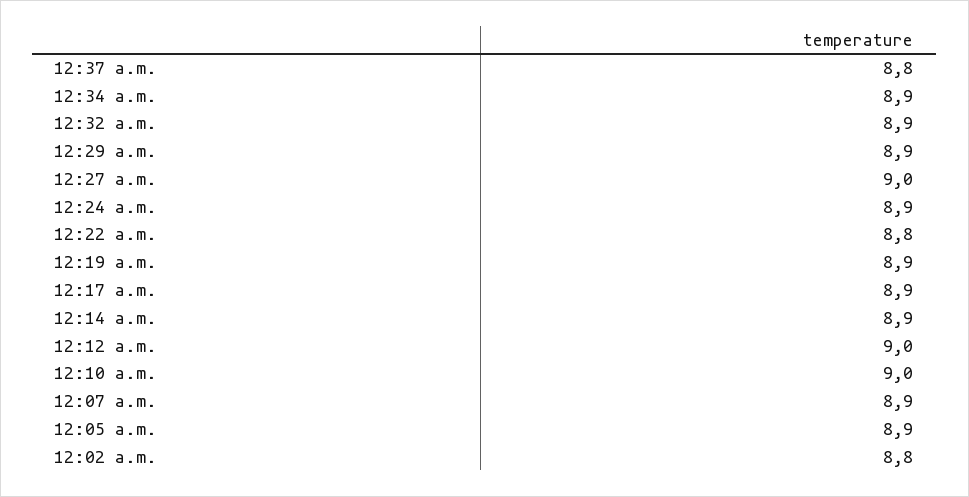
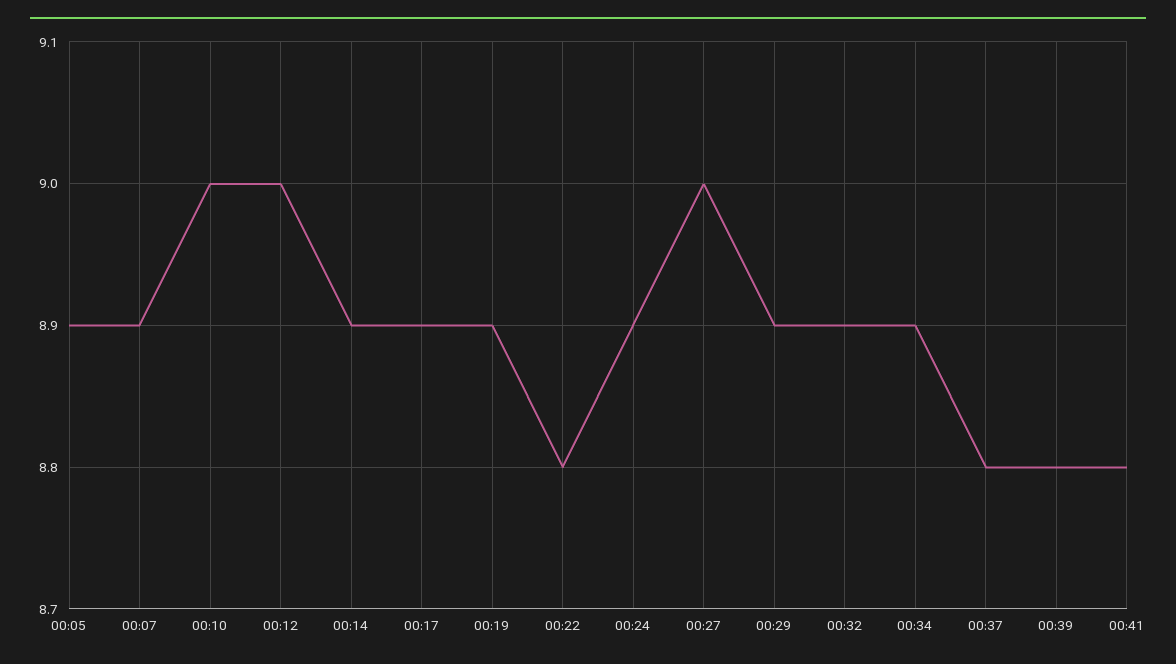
12:02 a.m.: 8.8 -> none
00:39: none -> 8.8
00:41: none -> 8.8

